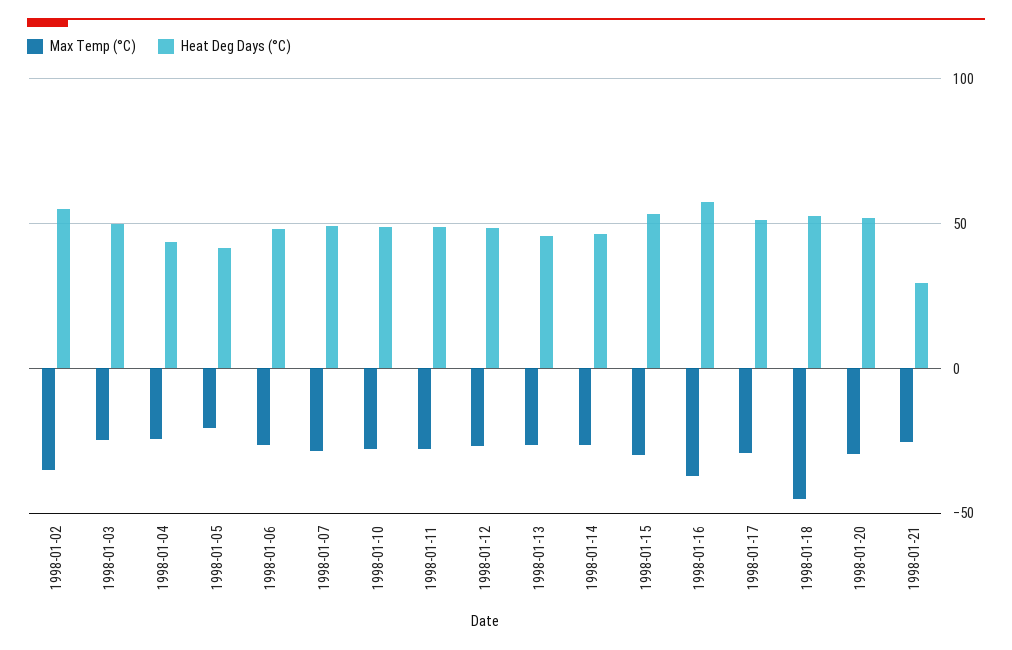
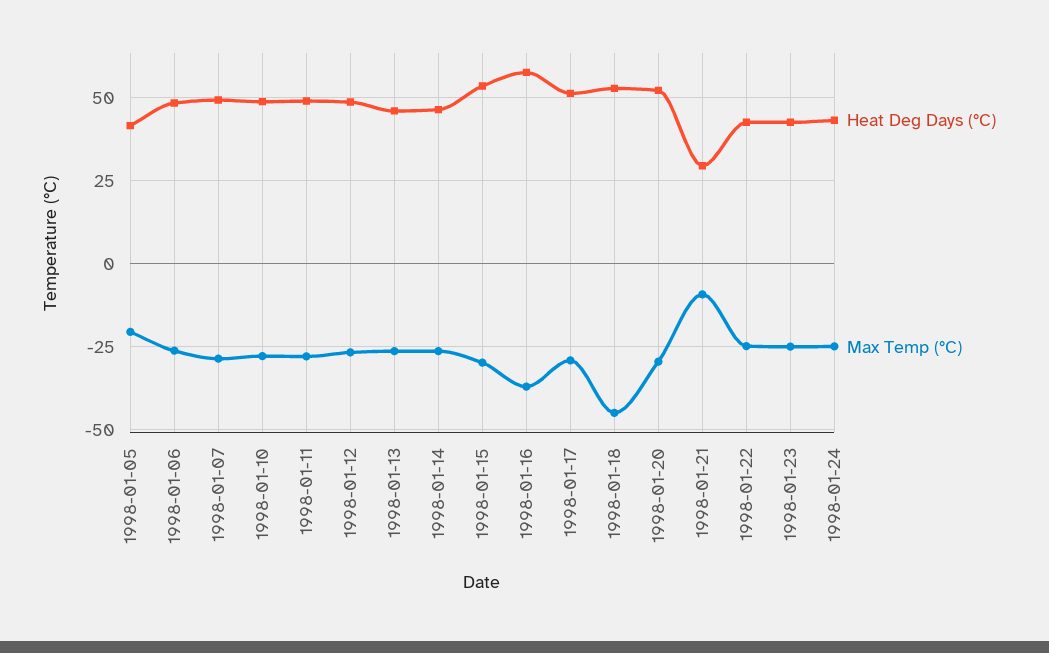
Max Temp (°C), 1998-01-02: -35 -> none
Heat Deg Days (°C), 1998-01-02: 55 -> none
Max Temp (°C), 1998-01-03: -25 -> none
Heat Deg Days (°C), 1998-01-03: 50 -> none
Max Temp (°C), 1998-01-04: -25 -> none
Heat Deg Days (°C), 1998-01-04: 45 -> none
Max Temp (°C), 1998-01-21: -25 -> -10
Heat Deg Days (°C), 1998-01-22: none -> 42.5
Max Temp (°C), 1998-01-22: none -> -25
Heat Deg Days (°C), 1998-01-23: none -> 42.5
Max Temp (°C), 1998-01-23: none -> -25
Heat Deg Days (°C), 1998-01-24: none -> 42.5
Max Temp (°C), 1998-01-24: none -> -25

